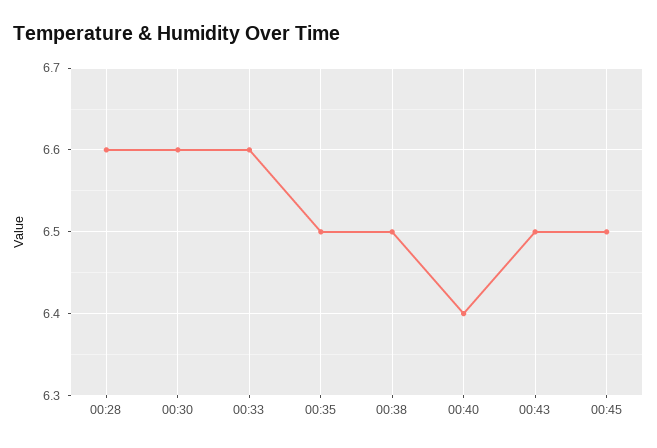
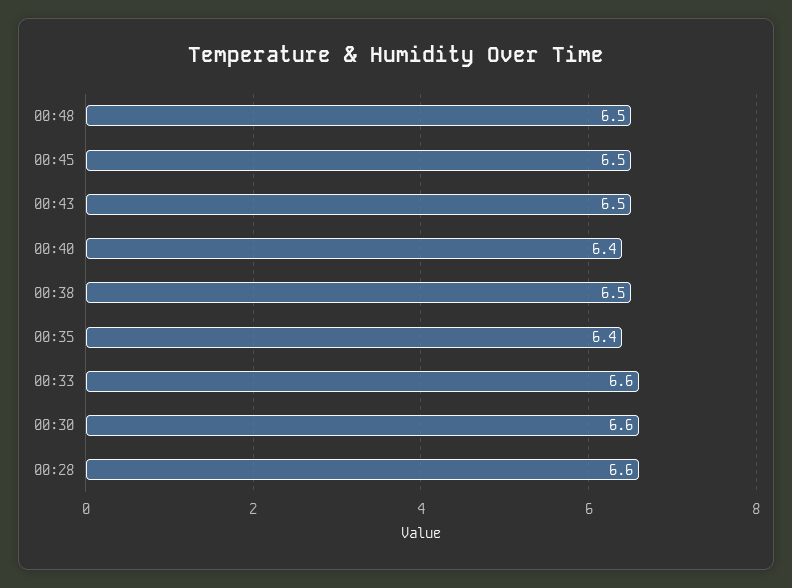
00:35: 6.5 -> 6.4
00:48: none -> 6.5

